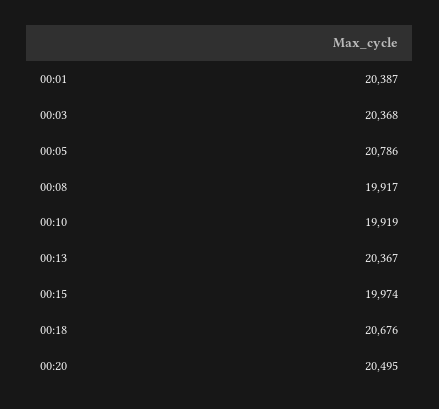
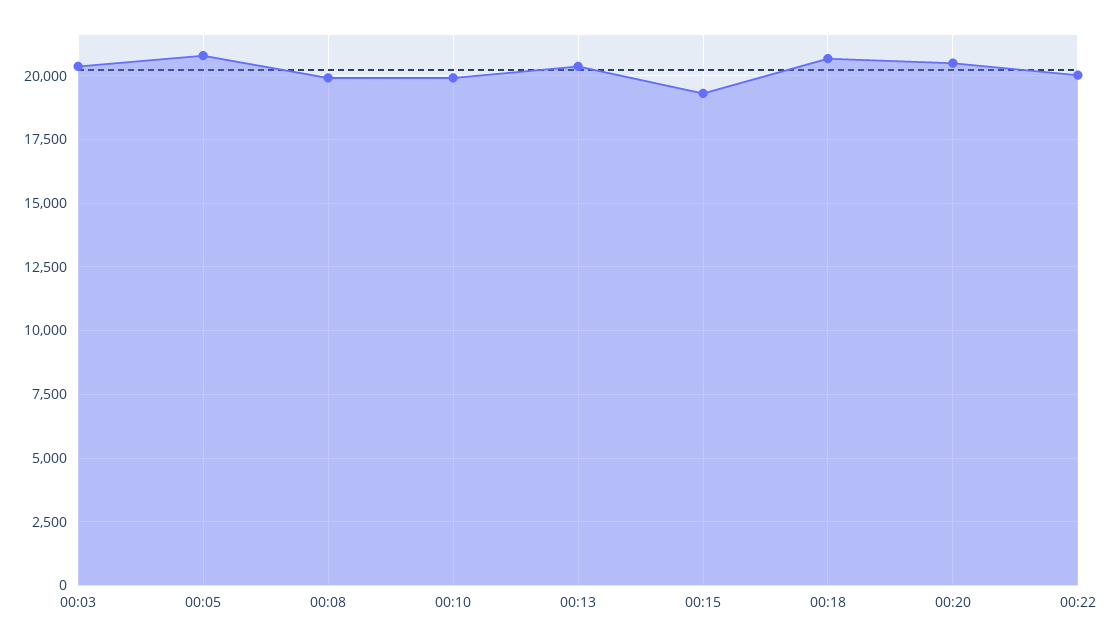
00:01: 20387 -> none
00:15: 19974 -> 19250
00:22: none -> 20000

